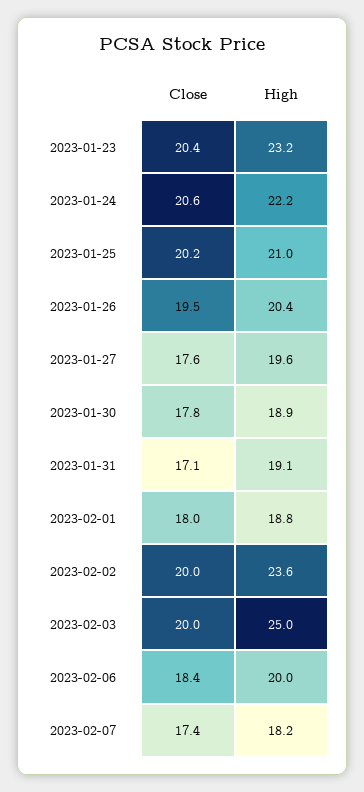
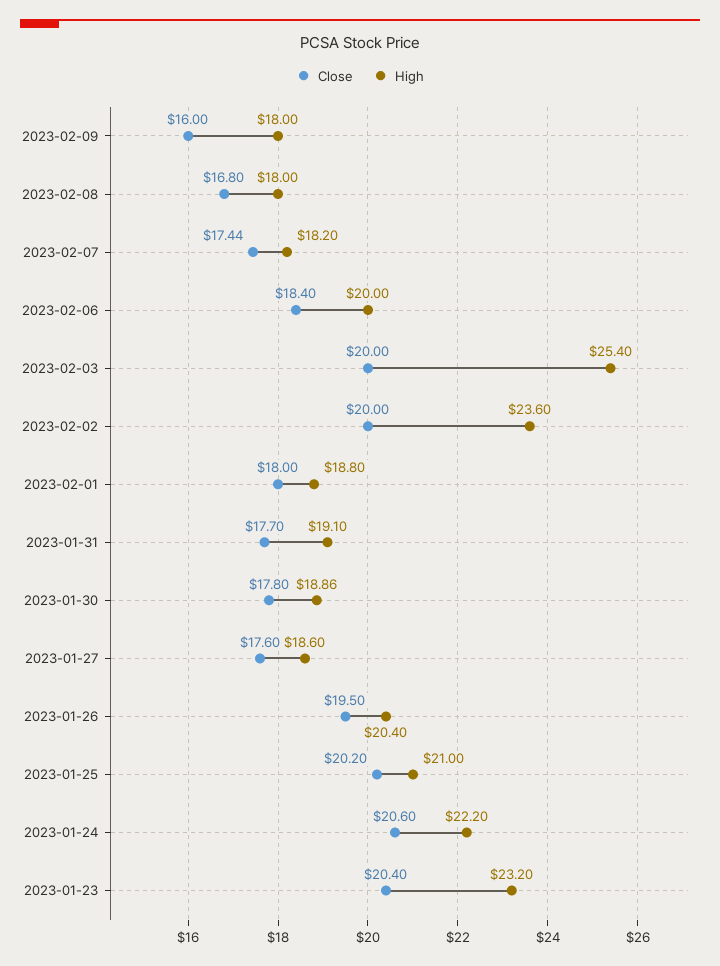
High, 2023-01-27: 19.6 -> 18.6
Close, 2023-01-31: 17.1 -> 17.7
High, 2023-02-03: 25 -> 25.4
Close, 2023-02-09: none -> 16
High, 2023-02-09: none -> 18
Close, 2023-02-08: none -> 16.8
High, 2023-02-08: none -> 18

